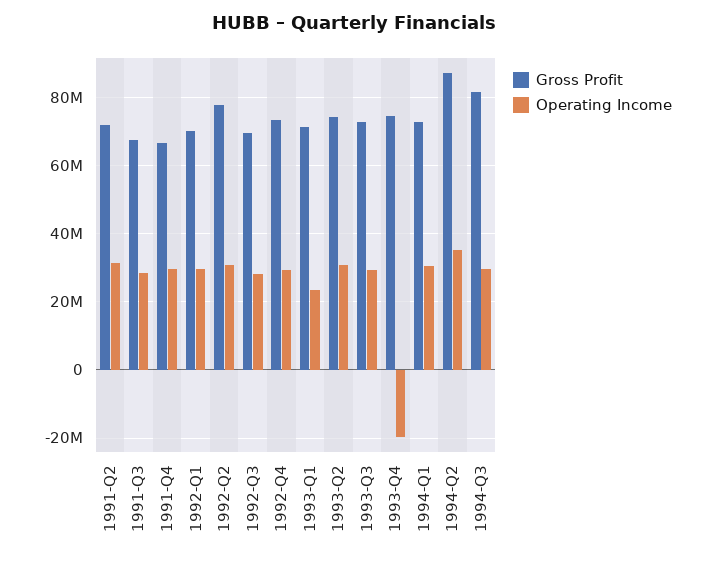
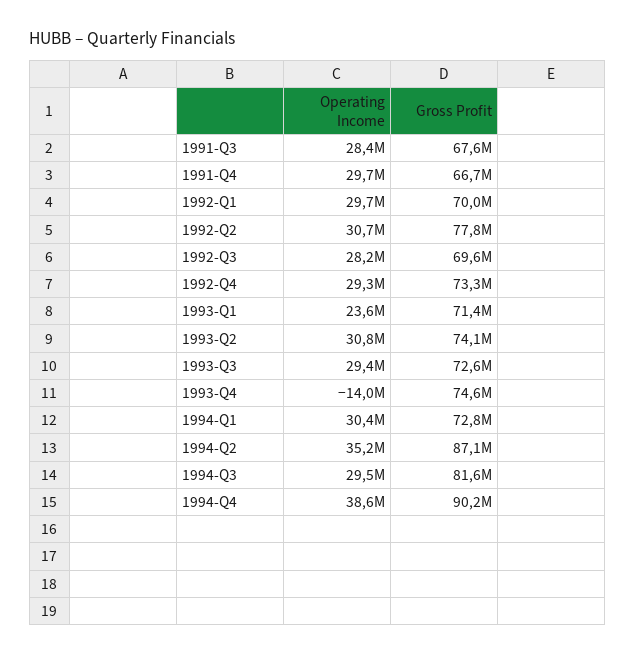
Gross Profit, 1991-Q2: 72000000 -> none
Operating Income, 1991-Q2: 32000000 -> none
Operating Income, 1993-Q4: -20000000 -> -14000000
Operating Income, 1994-Q4: none -> 38600000
Gross Profit, 1994-Q4: none -> 90200000

